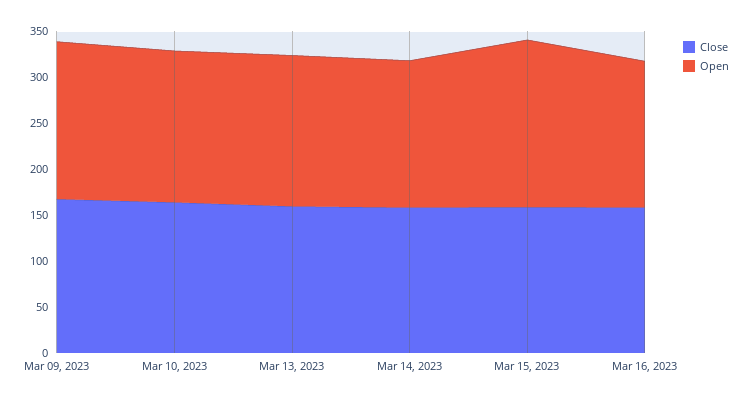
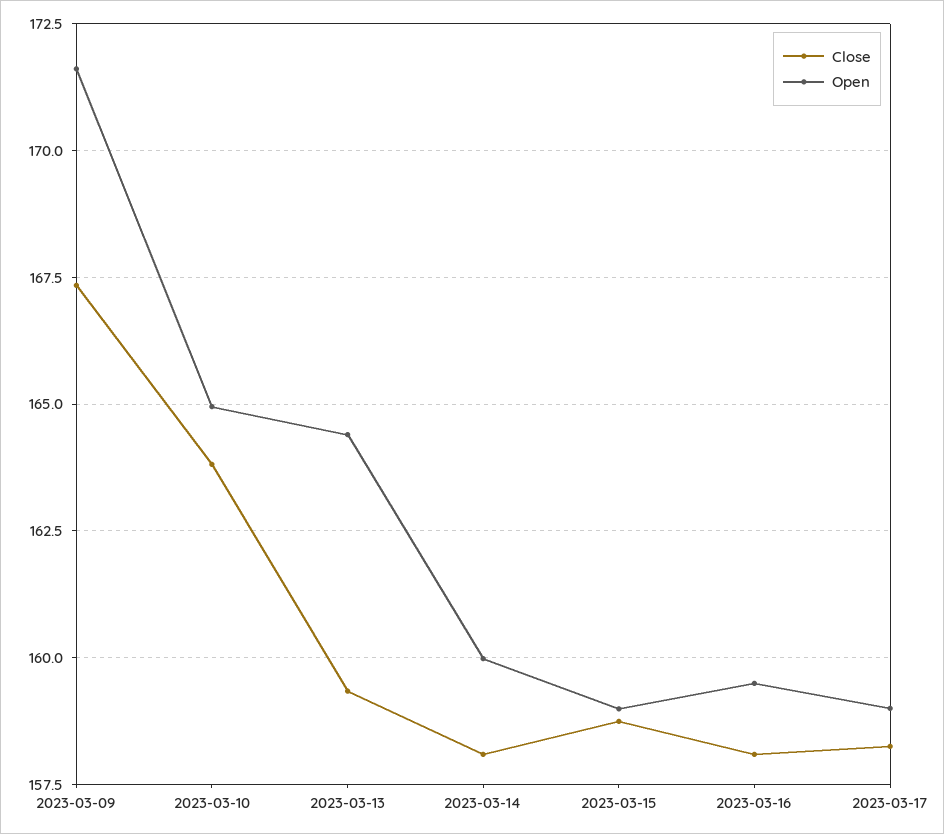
Open, Mar 15, 2023: 180 -> 159
Close, 2023-03-17: none -> 158.25
Open, 2023-03-17: none -> 159

